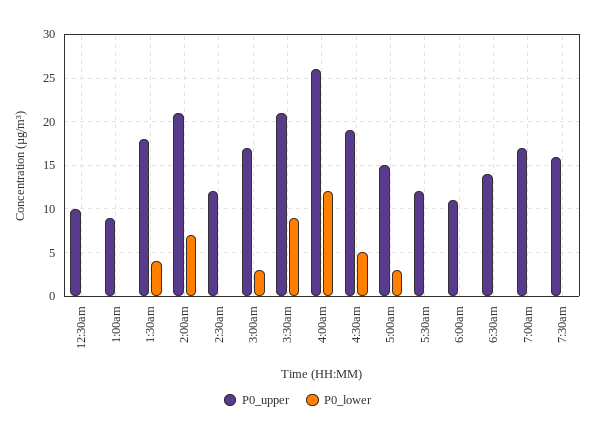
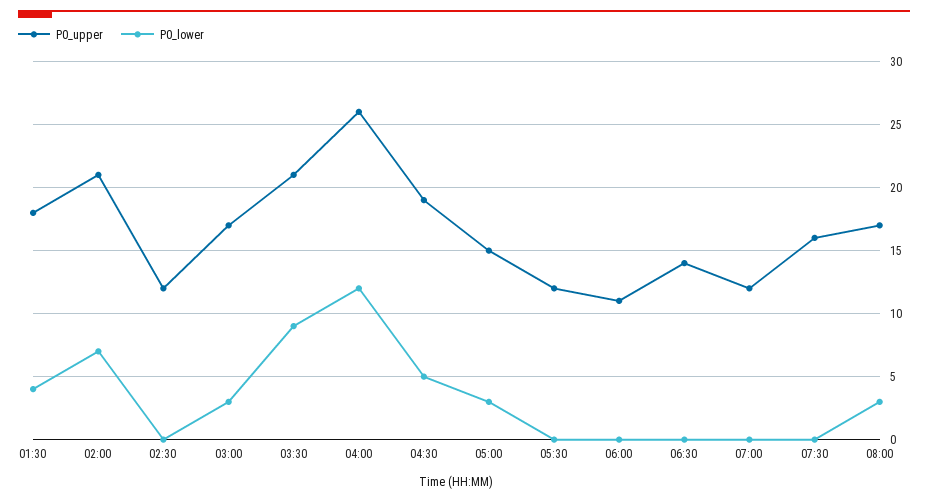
P0_upper, 12:30am: 10 -> none
P0_lower, 12:30am: 0 -> none
P0_upper, 1:00am: 9 -> none
P0_lower, 1:00am: 0 -> none
P0_upper, 7:00am: 17 -> 12
P0_upper, 08:00: none -> 17
P0_lower, 08:00: none -> 3

